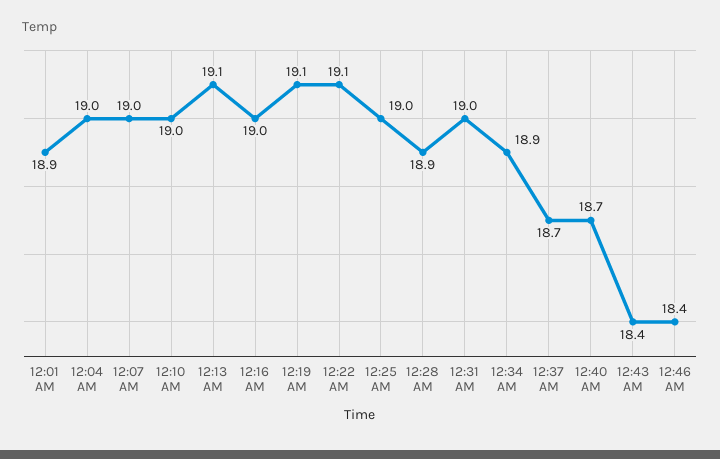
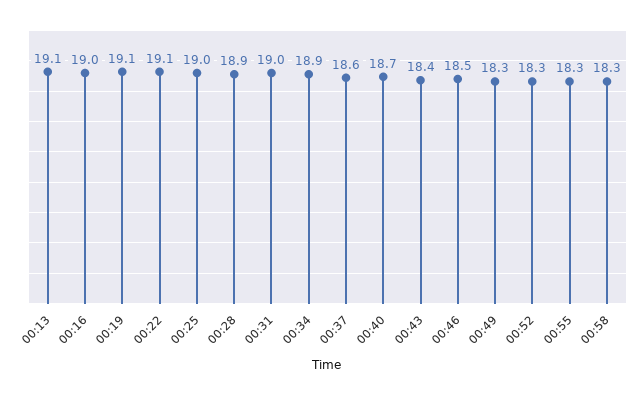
12:01 AM: 18.9 -> none
12:04 AM: 19 -> none
12:07 AM: 19 -> none
12:10 AM: 19 -> none
12:37 AM: 18.7 -> 18.6
12:46 AM: 18.4 -> 18.5
00:49: none -> 18.3
00:52: none -> 18.3
00:55: none -> 18.3
00:58: none -> 18.3

